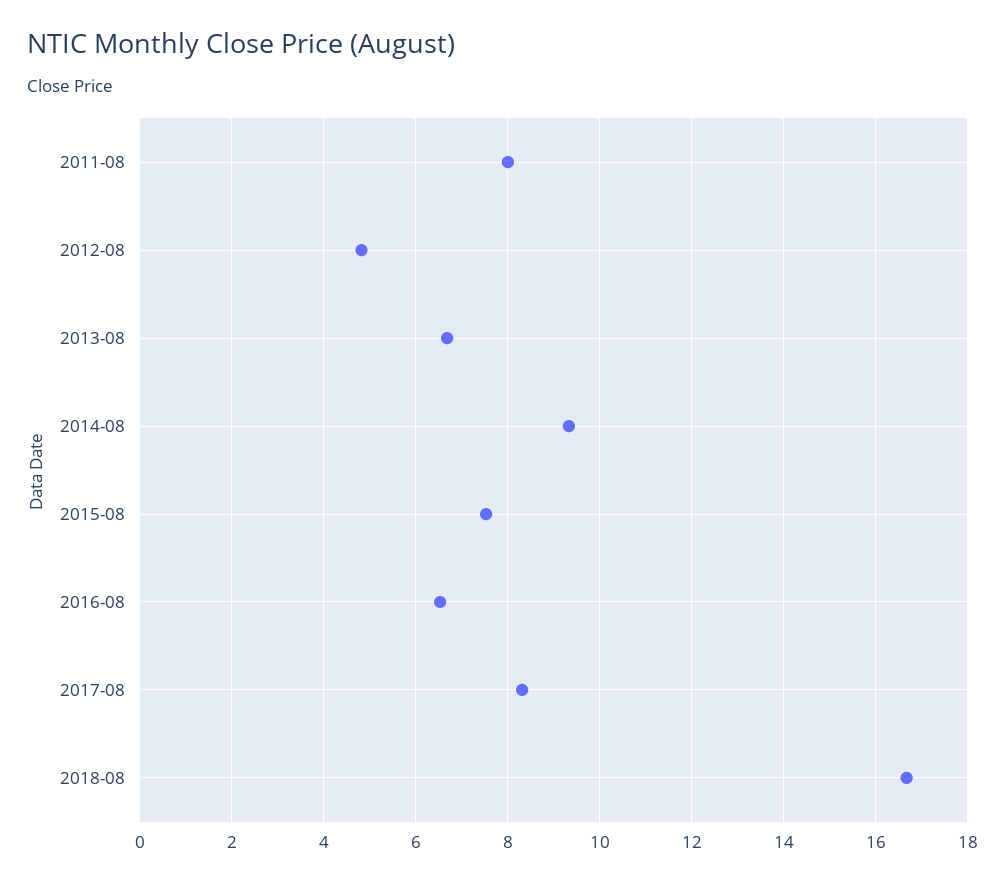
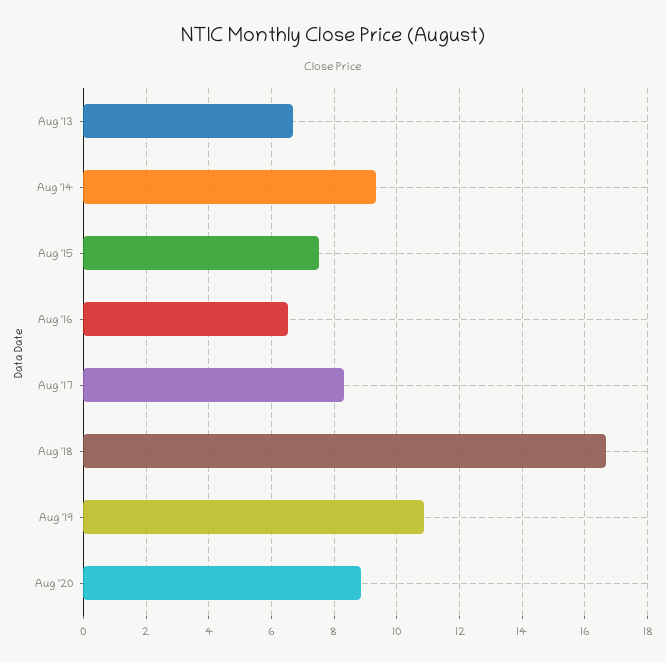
2011-08: 8 -> none
2012-08: 4.8 -> none
Aug '19: none -> 10.8
Aug '20: none -> 8.8

